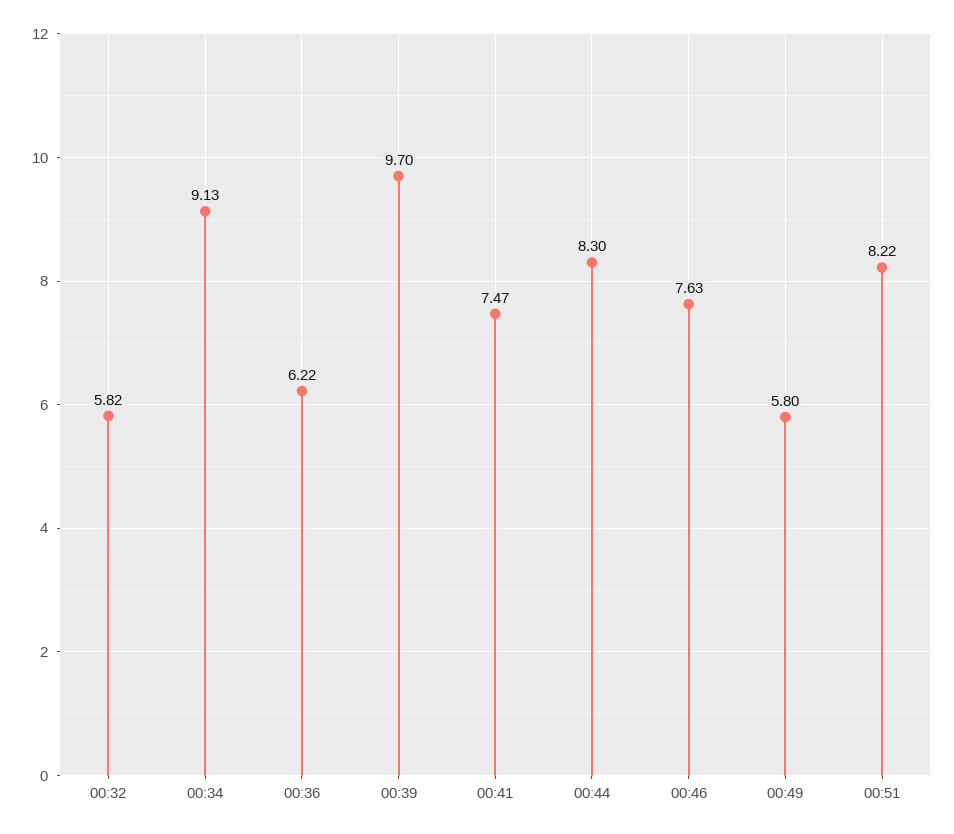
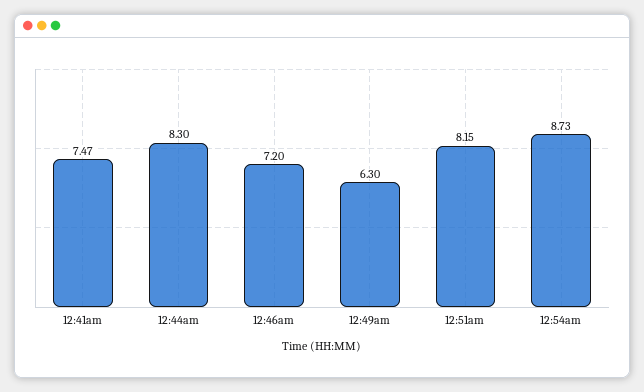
00:32: 5.82 -> none
00:34: 9.13 -> none
00:36: 6.22 -> none
00:39: 9.7 -> none
00:46: 7.63 -> 7.2
00:49: 5.8 -> 6.3
00:51: 8.22 -> 8.15
12:54am: none -> 8.73

